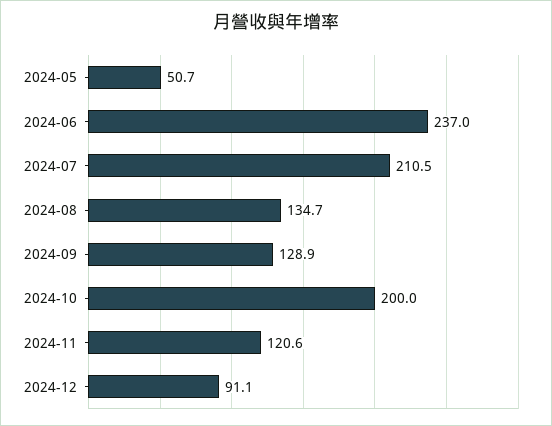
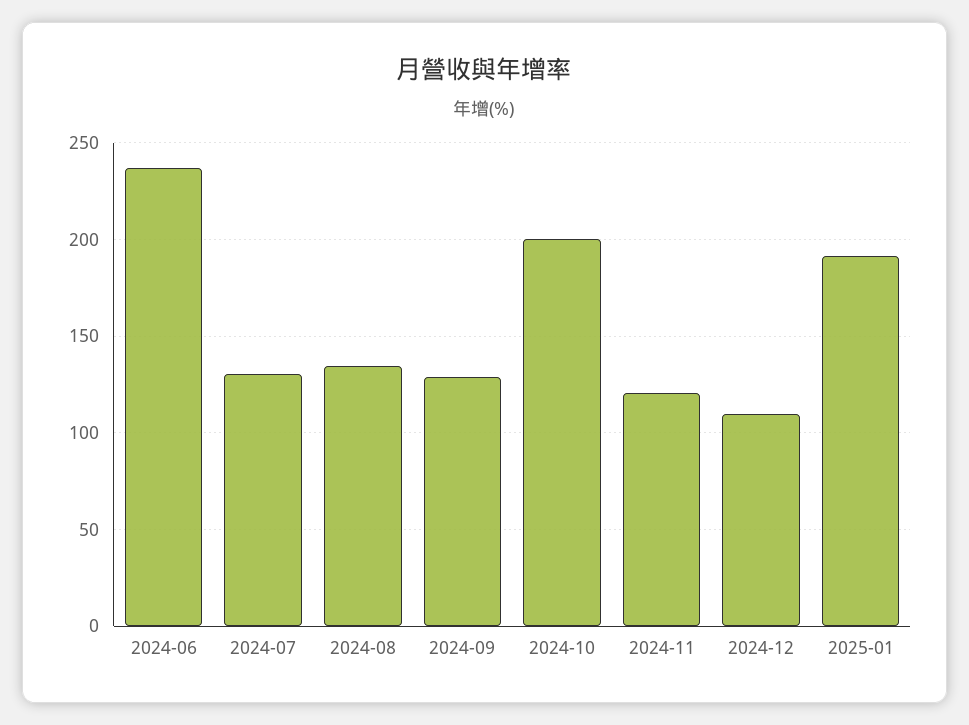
2024-05: 50.7 -> none
2024-07: 210.5 -> 130
2024-12: 91.1 -> 110
2025-01: none -> 190

